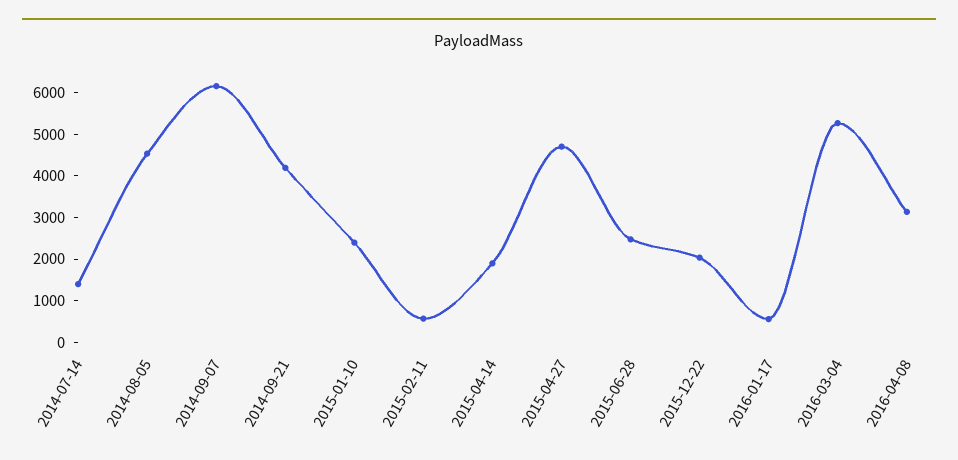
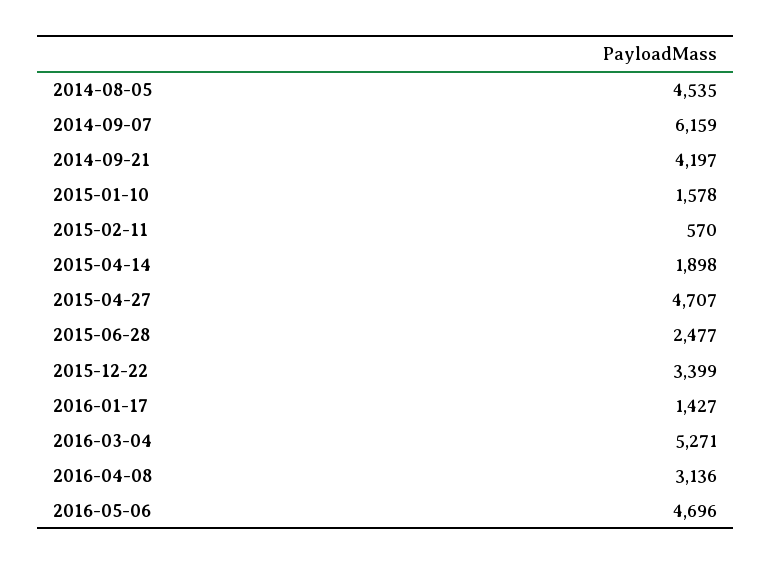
2014-07-14: 1400 -> none
2015-01-10: 2400 -> 1578
2015-12-22: 2000 -> 3399
2016-01-17: 600 -> 1427
2016-05-06: none -> 4696

